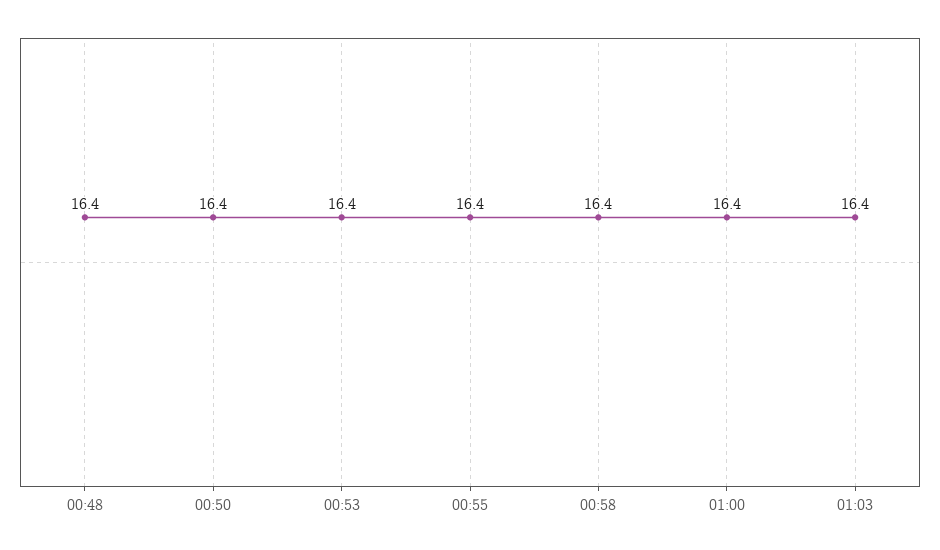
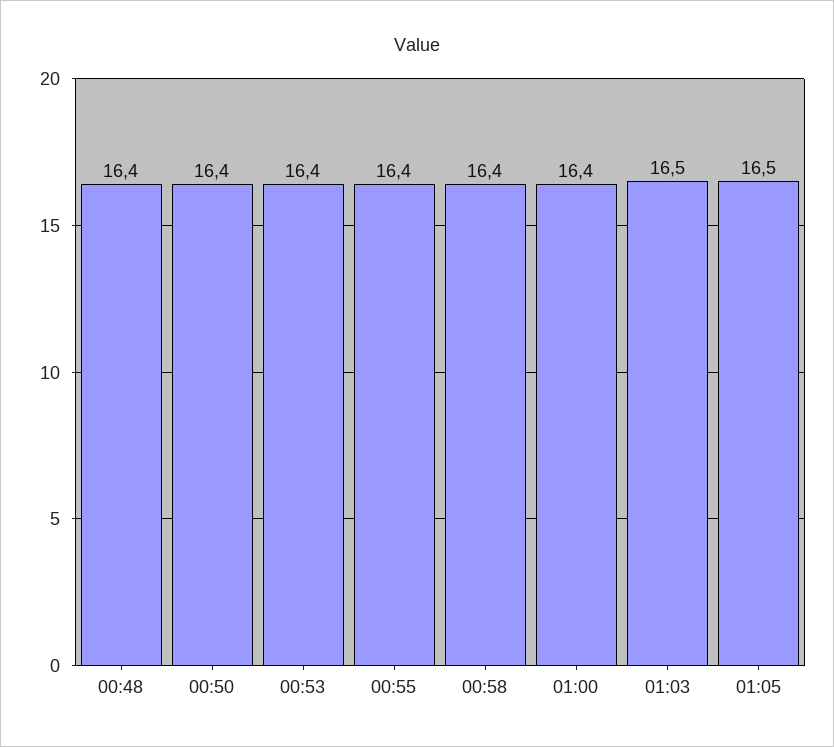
01:03: 16.4 -> 16.5
01:05: none -> 16.5

